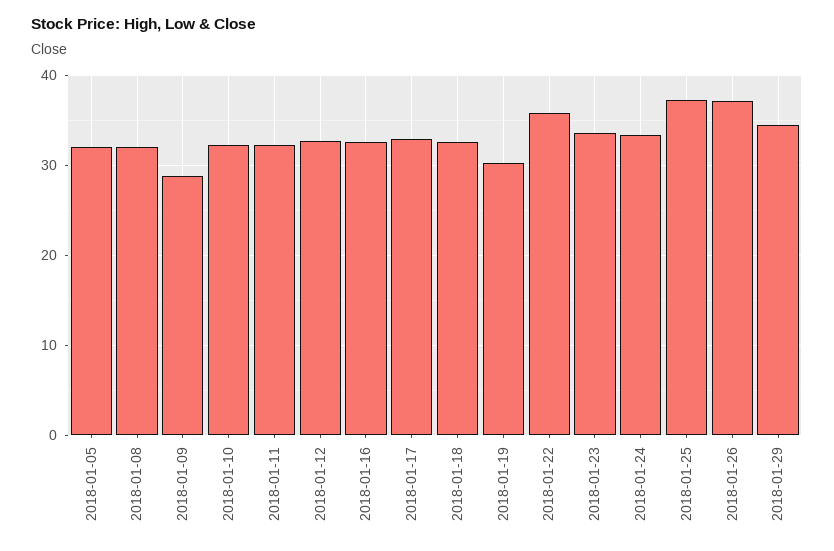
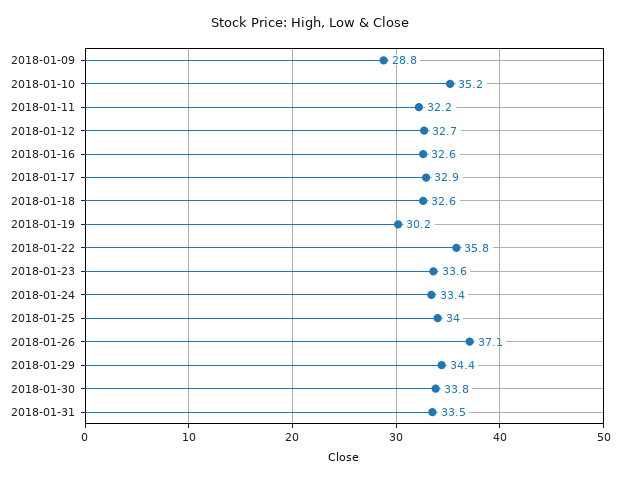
2018-01-05: 32 -> none
2018-01-08: 32 -> none
2018-01-10: 32 -> 35.2
2018-01-25: 37 -> 34
2018-01-30: none -> 33.8
2018-01-31: none -> 33.5

